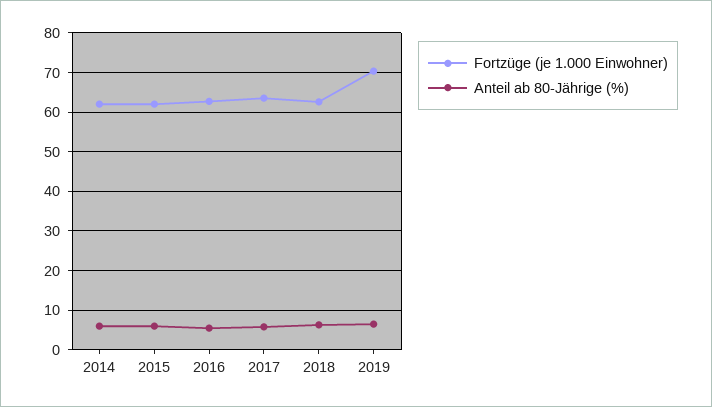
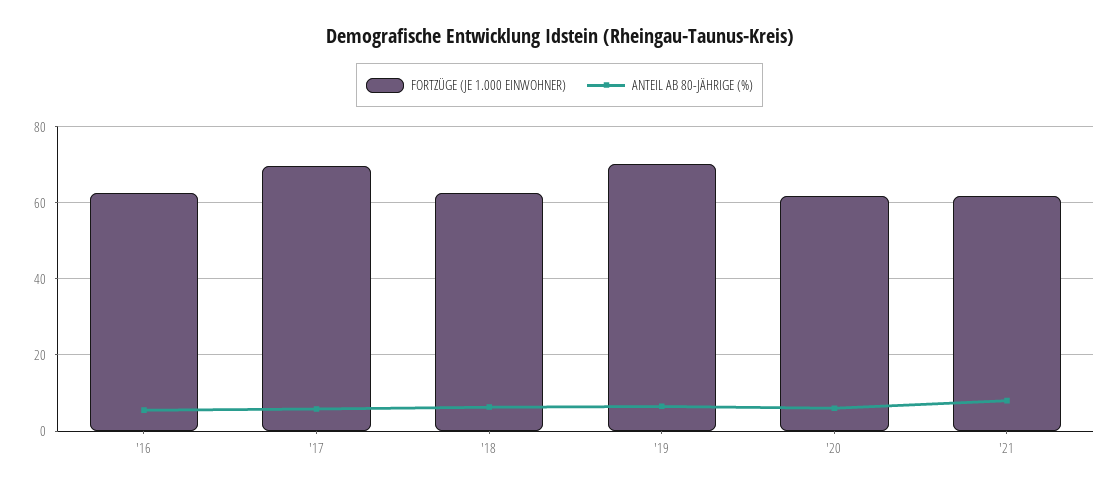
Fortzüge (je 1.000 Einwohner), 2014: 62 -> none
Anteil ab 80-Jährige (%), 2014: 6 -> none
Fortzüge (je 1.000 Einwohner), 2015: 62 -> none
Anteil ab 80-Jährige (%), 2015: 6 -> none
Fortzüge (je 1.000 Einwohner), 2017: 64 -> 70
Fortzüge (je 1.000 Einwohner), '20: none -> 62
Anteil ab 80-Jährige (%), '20: none -> 6
Fortzüge (je 1.000 Einwohner), '21: none -> 62
Anteil ab 80-Jährige (%), '21: none -> 8

